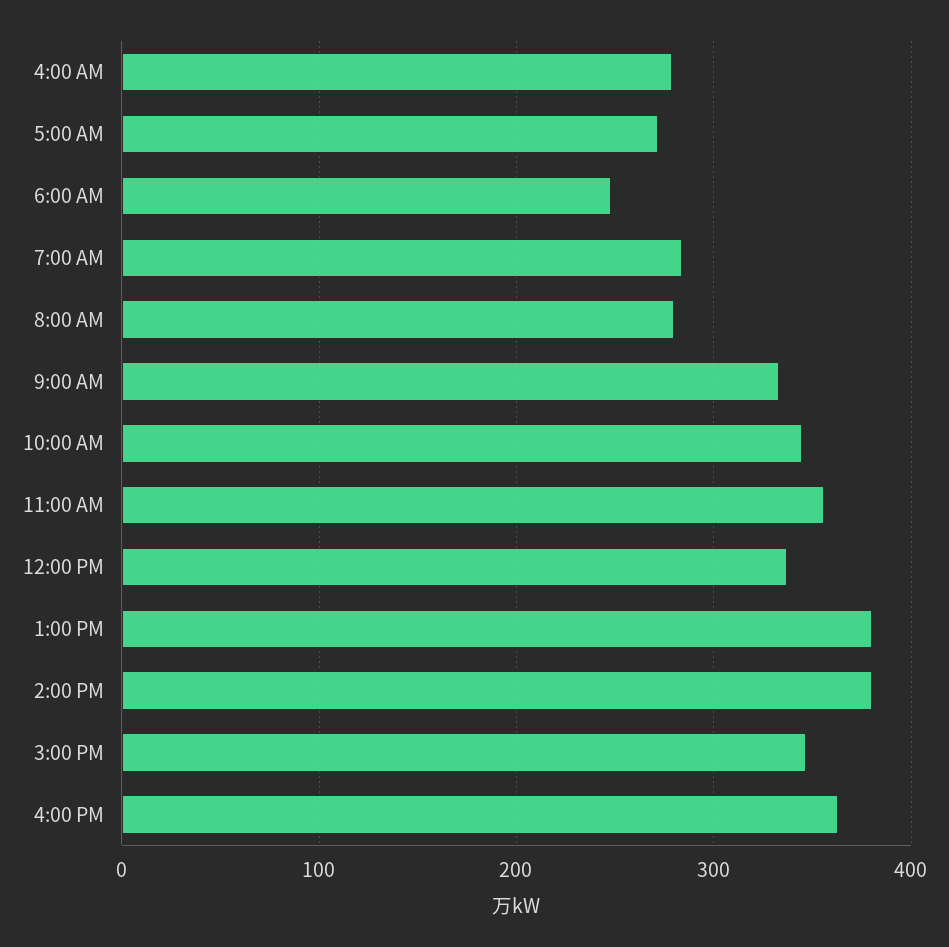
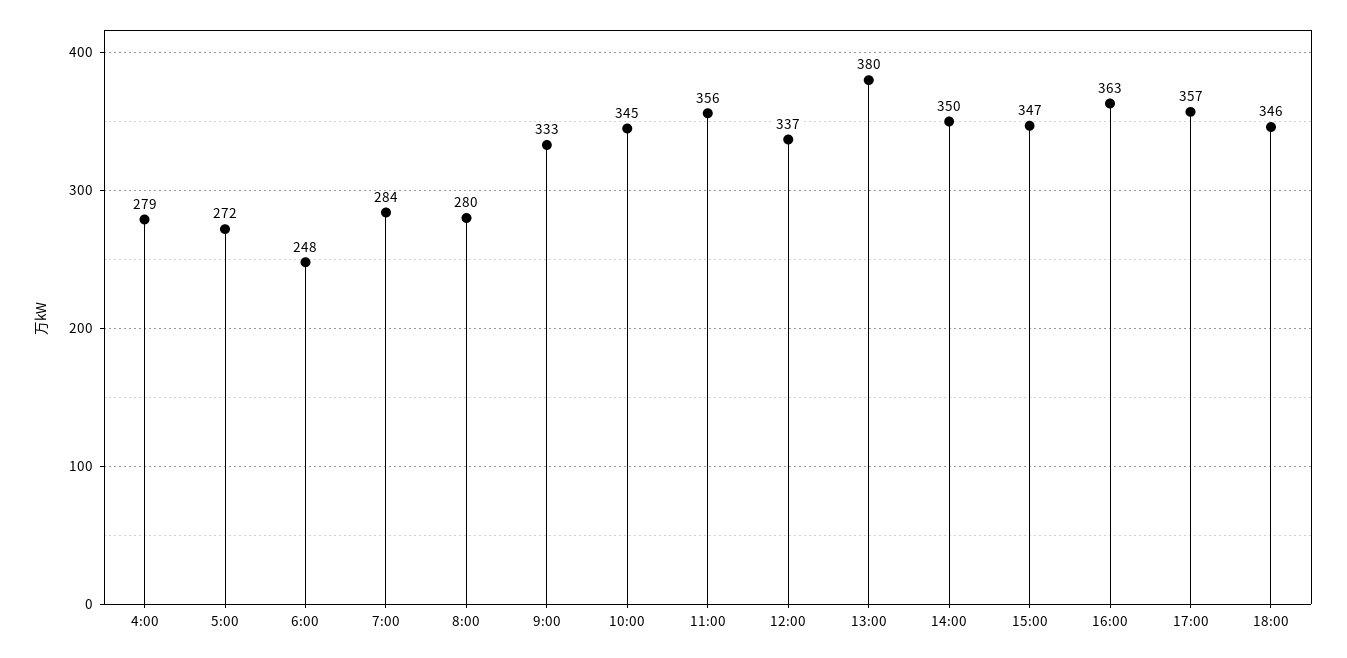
2:00 PM: 380 -> 350
17:00: none -> 357
18:00: none -> 346

